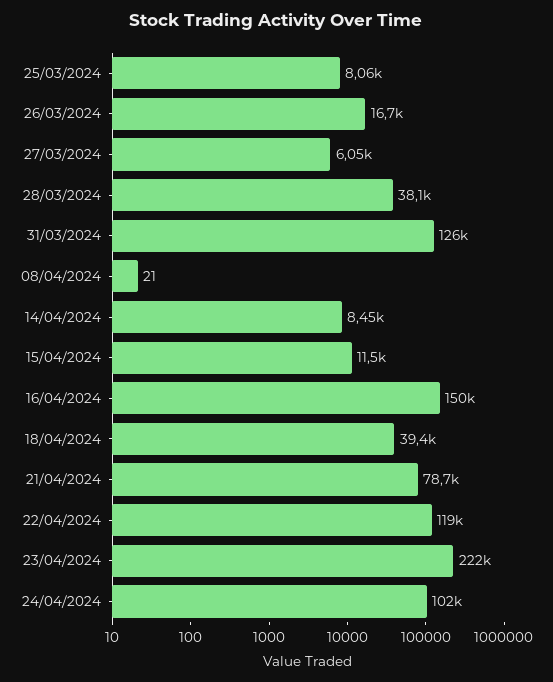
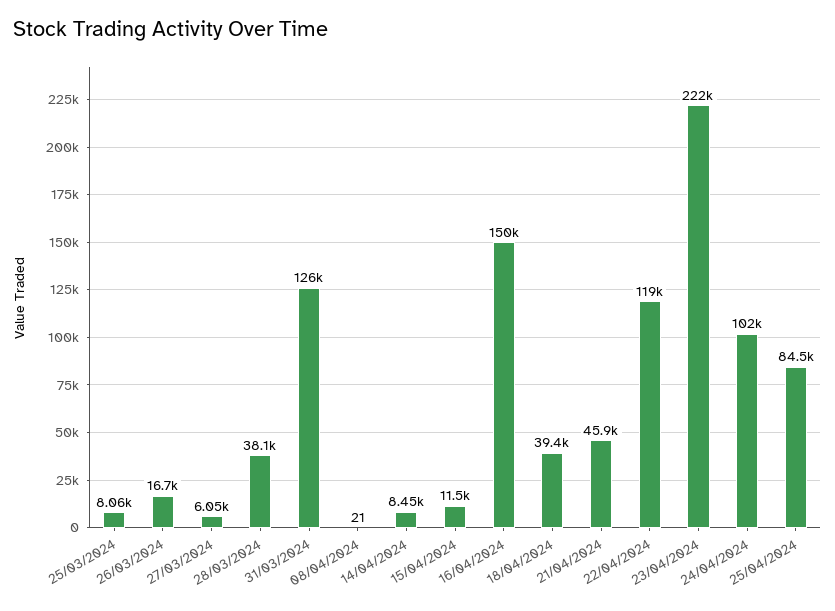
21/04/2024: 78700 -> 45900
25/04/2024: none -> 84500

